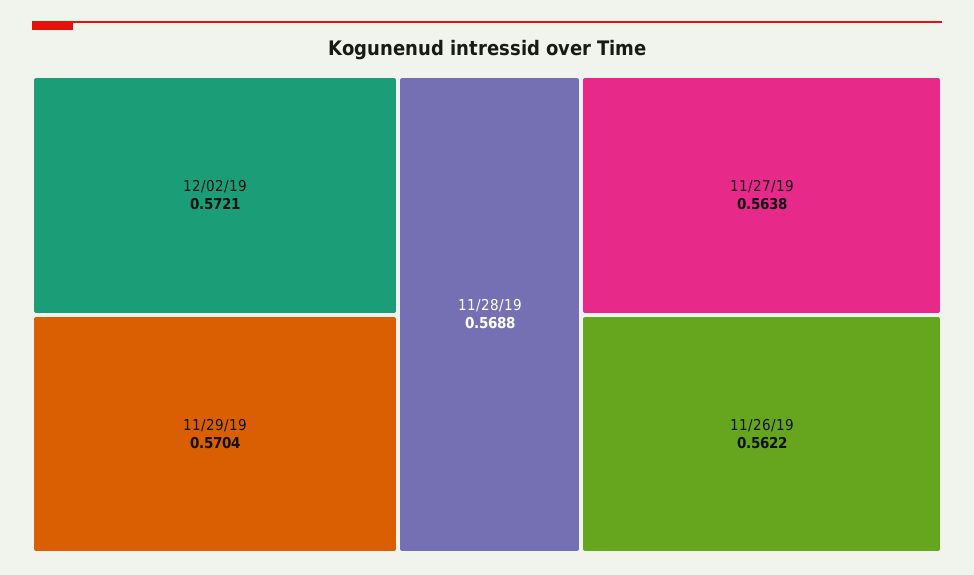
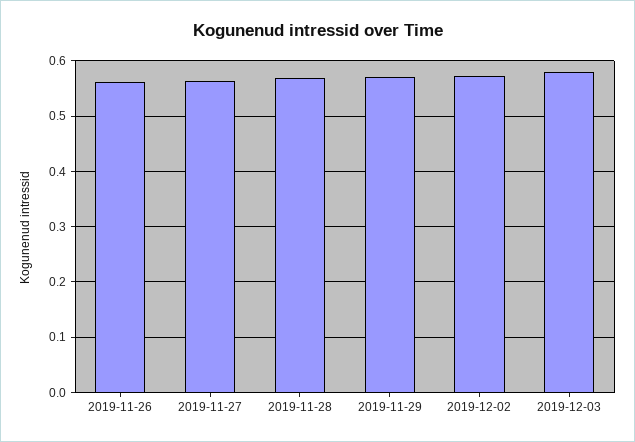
2019-12-03: none -> 0.58

